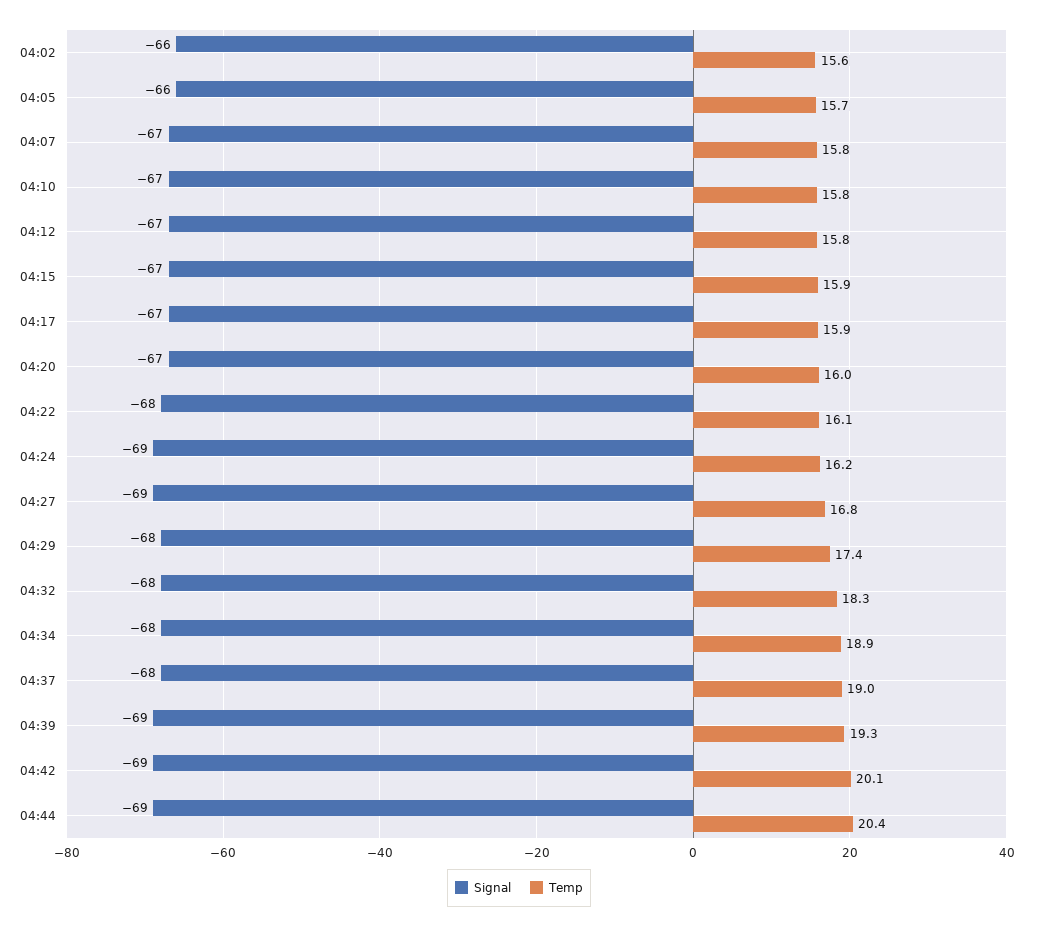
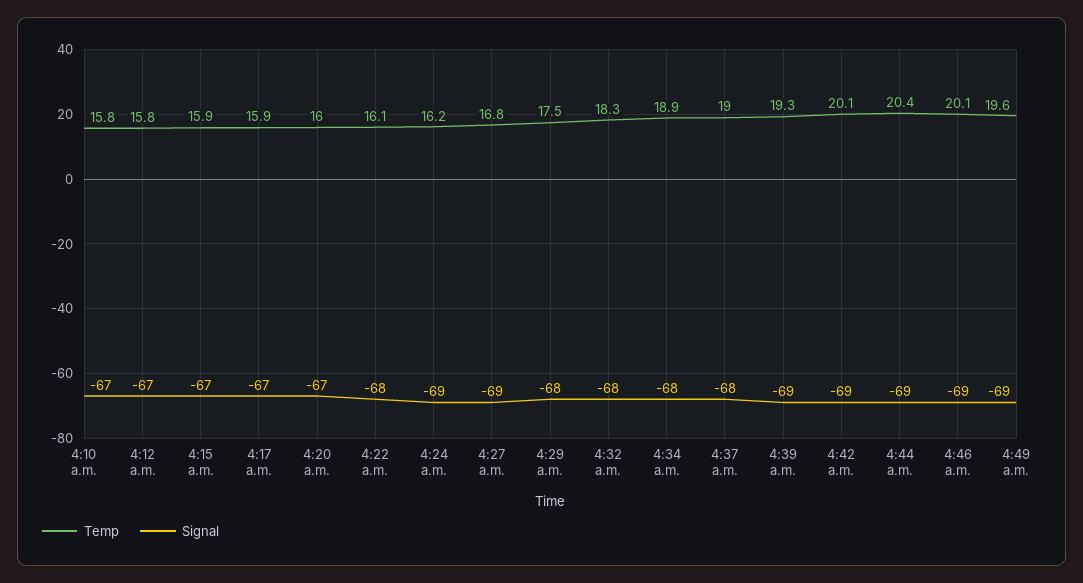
Signal, 04:02: -66 -> none
Temp, 04:02: 15.6 -> none
Signal, 04:05: -66 -> none
Temp, 04:05: 15.7 -> none
Signal, 04:07: -67 -> none
Temp, 04:07: 15.8 -> none
Temp, 04:29: 17.4 -> 17.5
Temp, 4:46 a.m.: none -> 20.1
Signal, 4:46 a.m.: none -> -69
Temp, 4:49 a.m.: none -> 19.6
Signal, 4:49 a.m.: none -> -69

